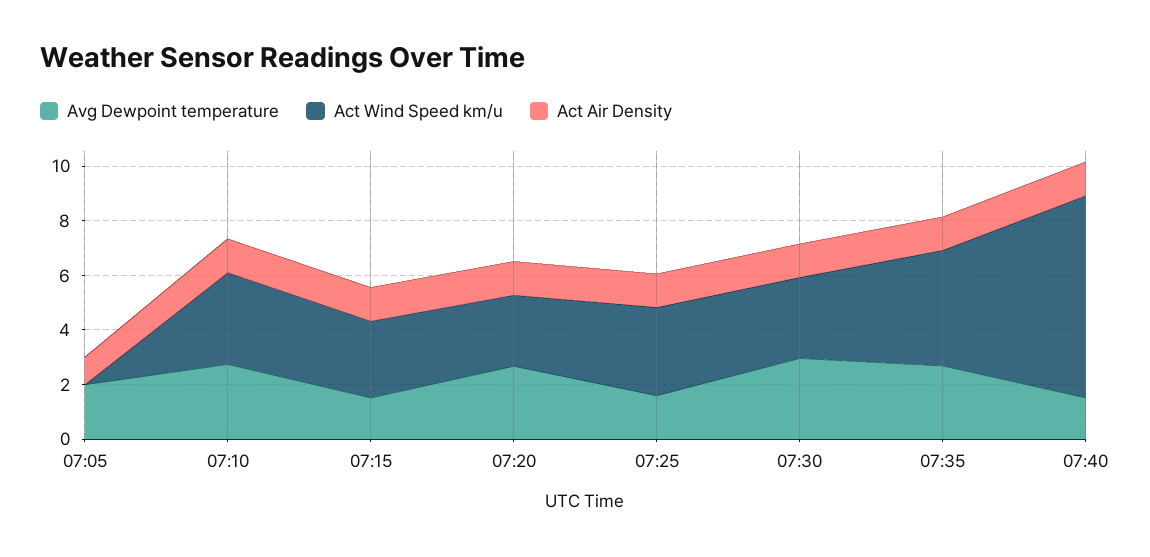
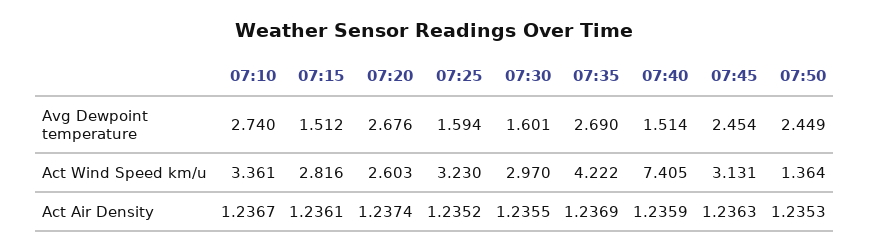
Avg Dewpoint temperature, 07:05: 2 -> none
Act Wind Speed km/u, 07:05: 0 -> none
Act Air Density, 07:05: 1 -> none
Avg Dewpoint temperature, 07:30: 3 -> 1.601
Avg Dewpoint temperature, 07:45: none -> 2.454
Avg Dewpoint temperature, 07:50: none -> 2.449
Act Wind Speed km/u, 07:45: none -> 3.131
Act Wind Speed km/u, 07:50: none -> 1.364
Act Air Density, 07:45: none -> 1.2363
Act Air Density, 07:50: none -> 1.2353

